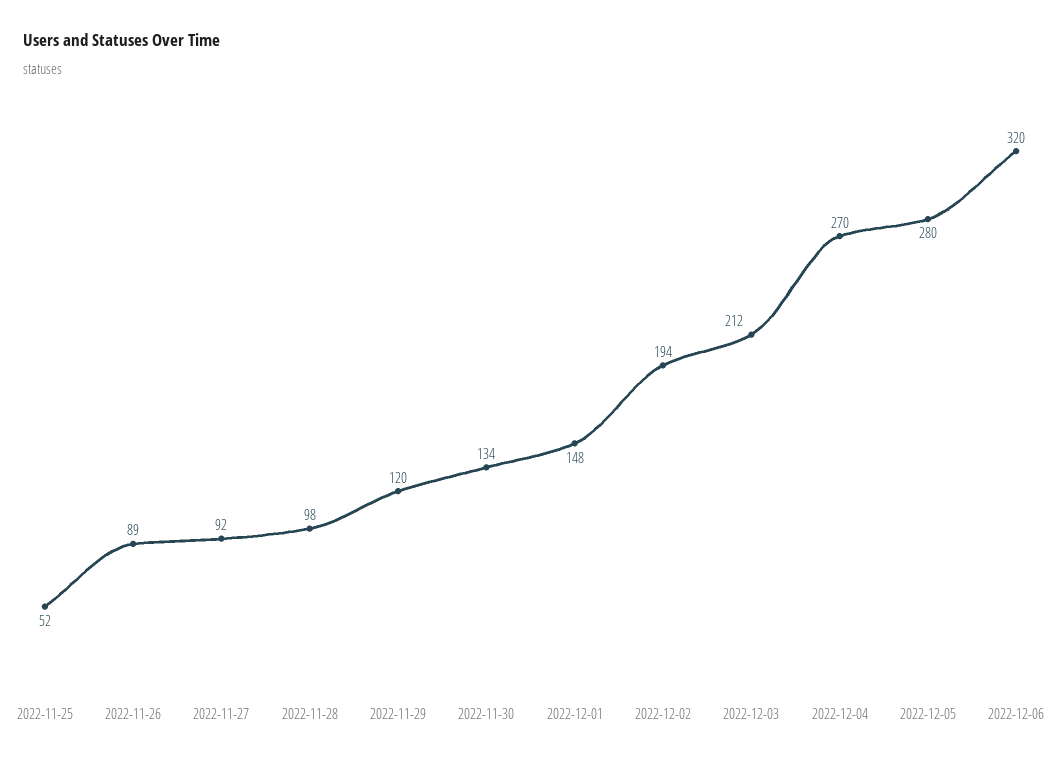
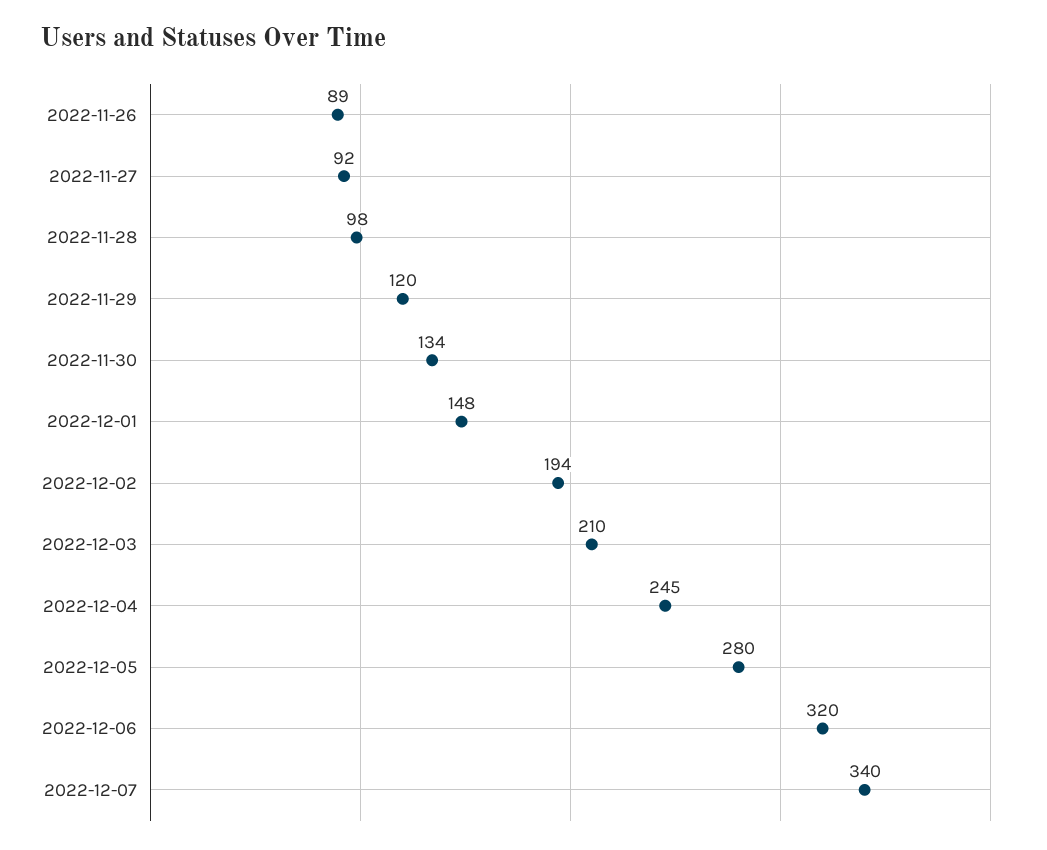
2022-11-25: 52 -> none
2022-12-03: 212 -> 210
2022-12-04: 270 -> 245
2022-12-07: none -> 340

